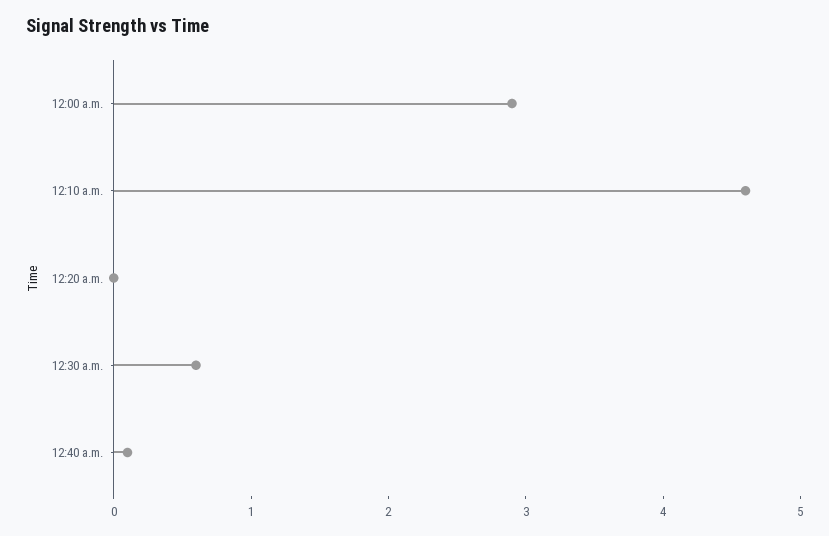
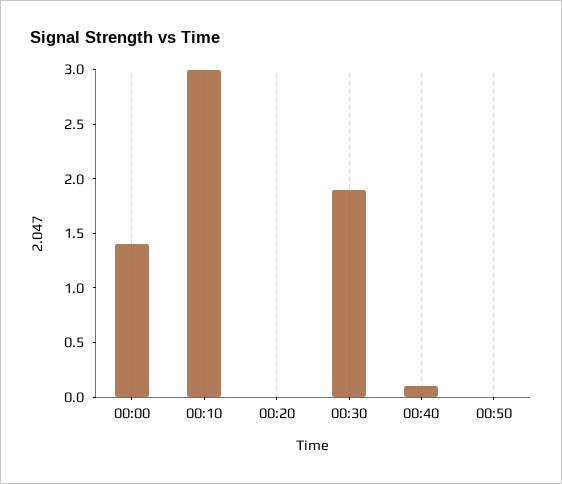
12:00 a.m.: 2.9 -> 1.4
12:10 a.m.: 4.6 -> 3
12:30 a.m.: 0.6 -> 1.9
00:50: none -> 0

